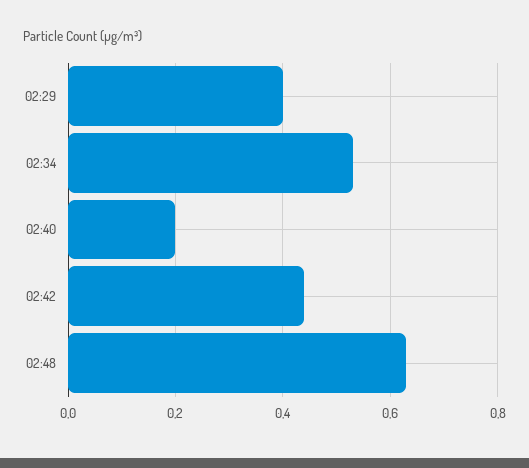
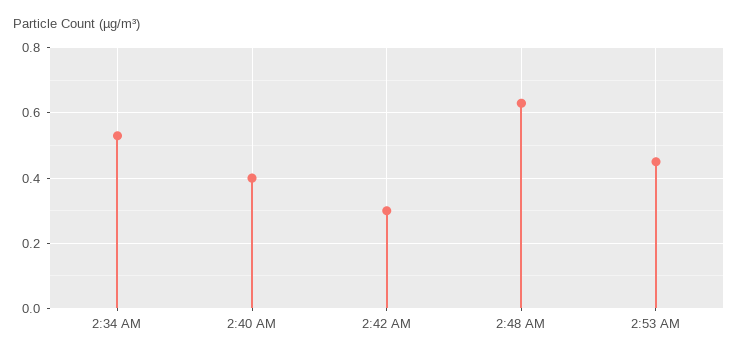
02:29: 0.4 -> none
02:40: 0.2 -> 0.4
02:42: 0.45 -> 0.3
2:53 AM: none -> 0.45

